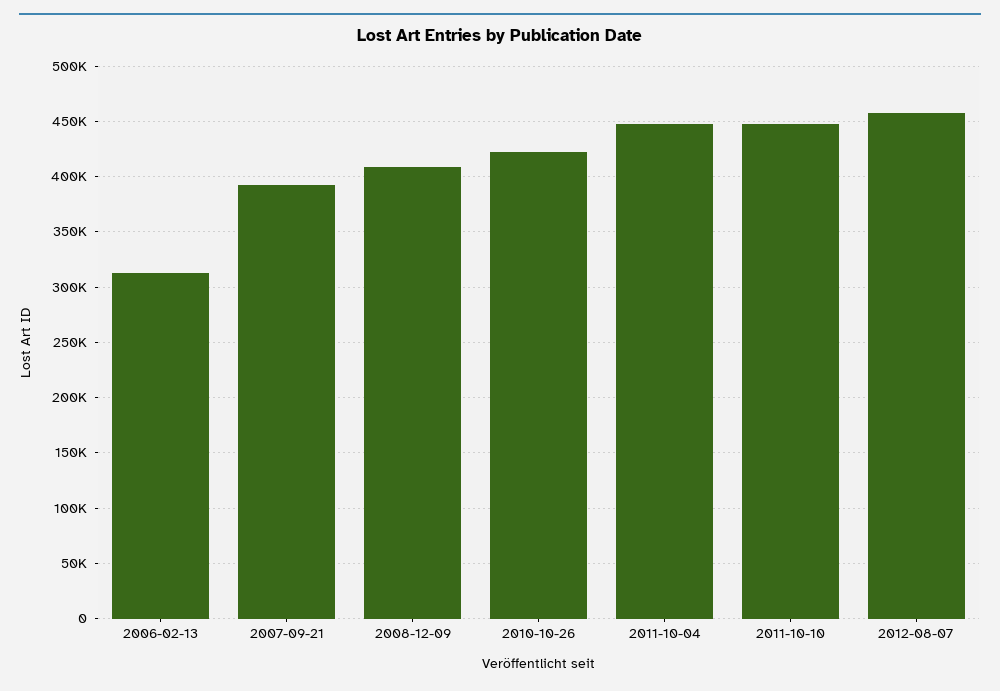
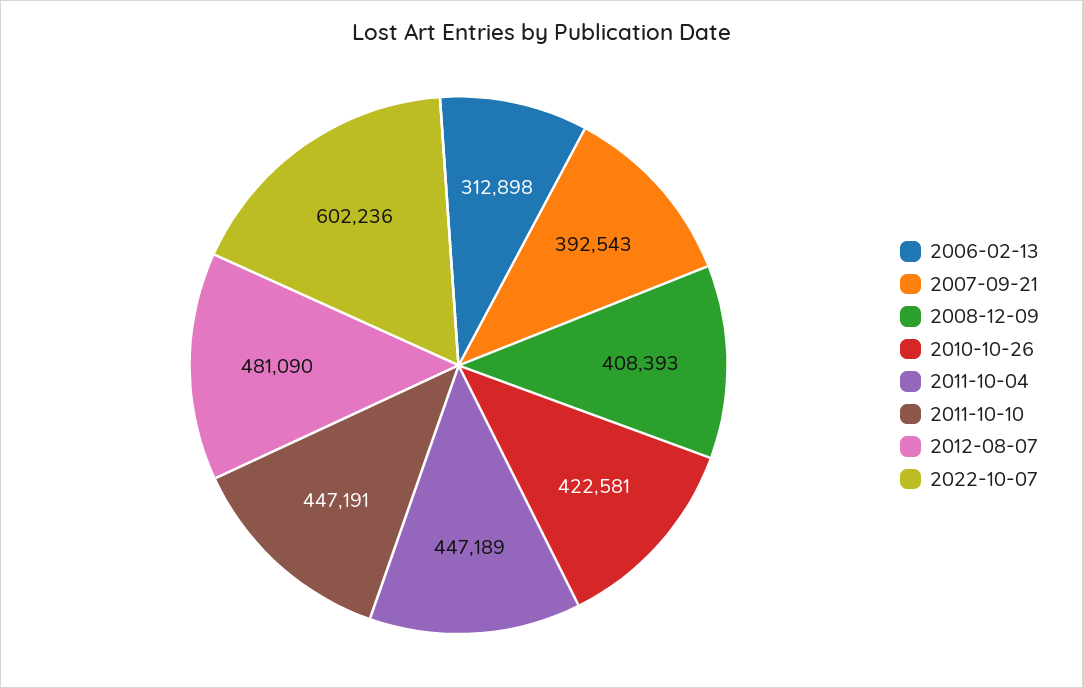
2012-08-07: 460000 -> 481090
2022-10-07: none -> 602236

